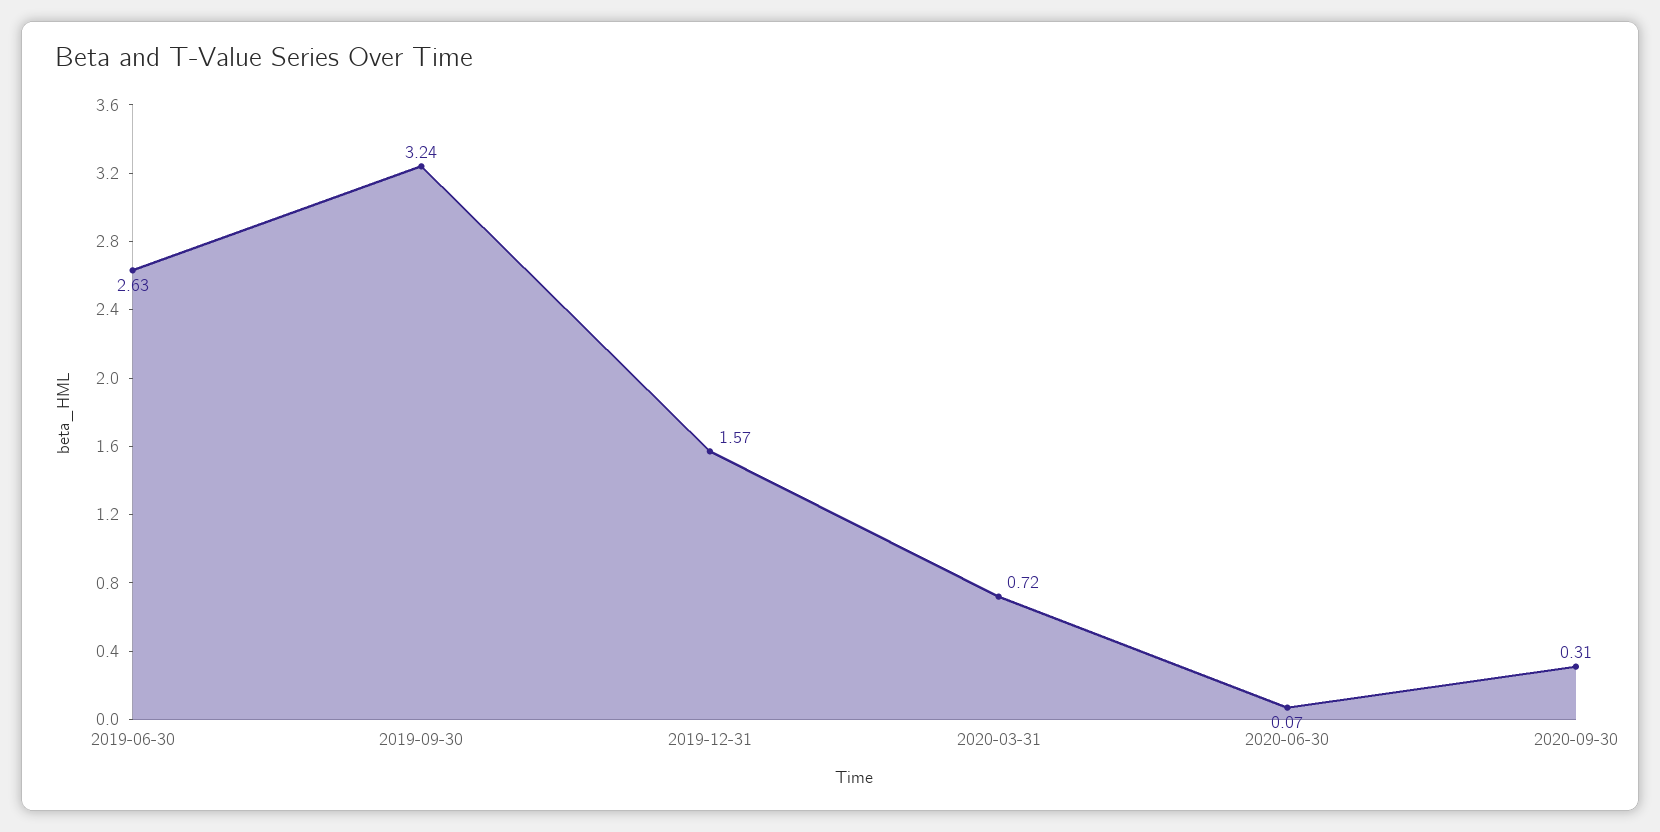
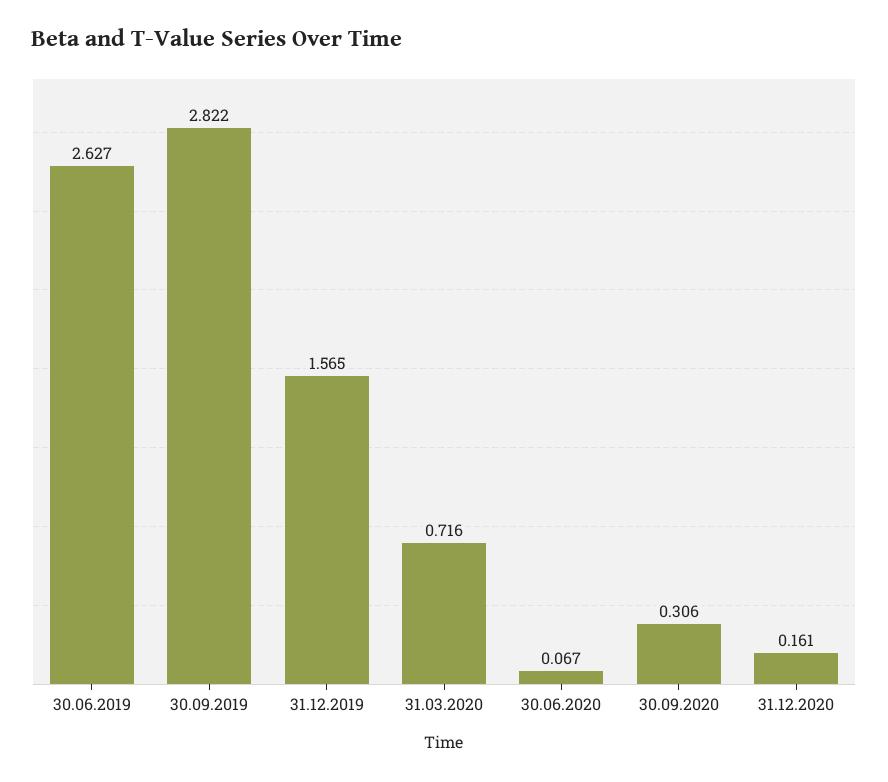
2019-09-30: 3.24 -> 2.822
31.12.2020: none -> 0.161

